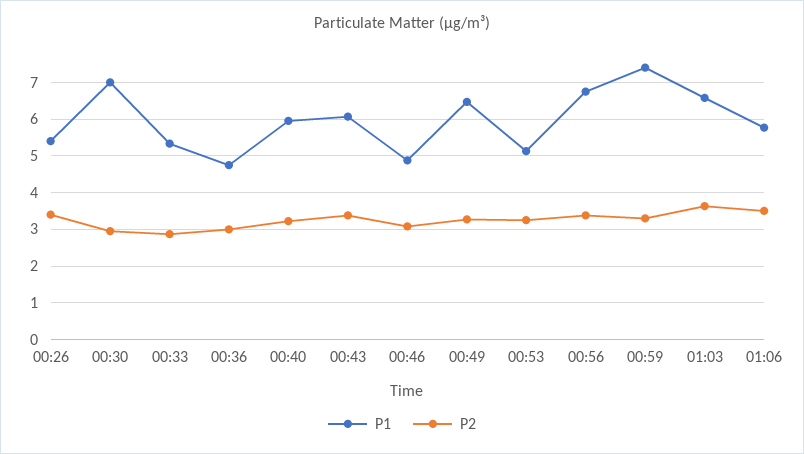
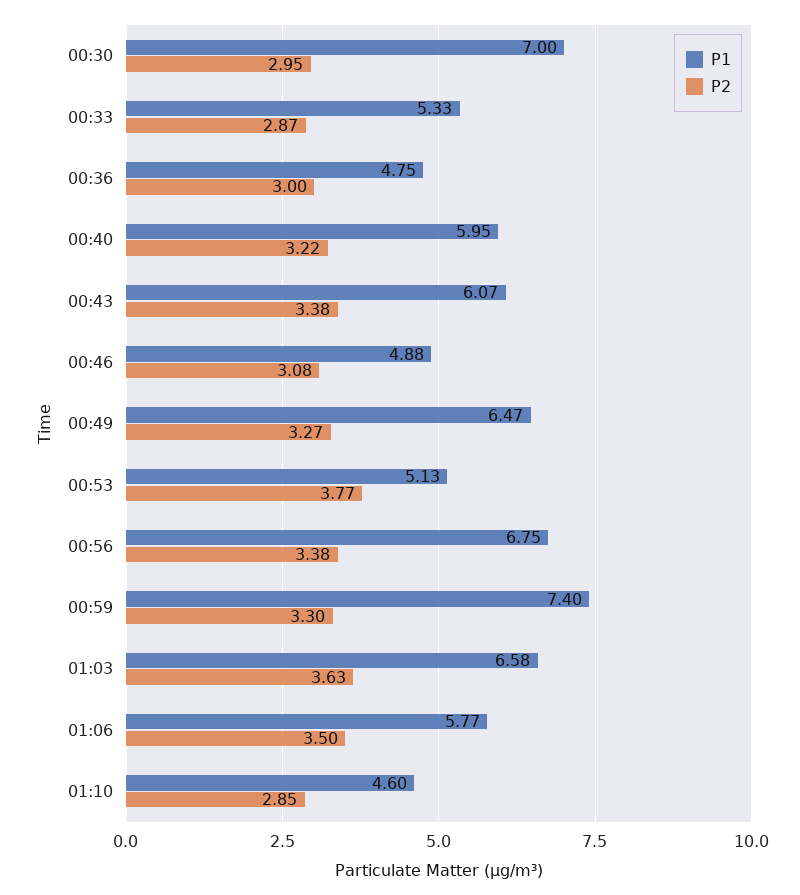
P1, 00:26: 5.4 -> none
P2, 00:26: 3.4 -> none
P2, 00:53: 3.2 -> 3.77
P1, 01:10: none -> 4.6
P2, 01:10: none -> 2.85

